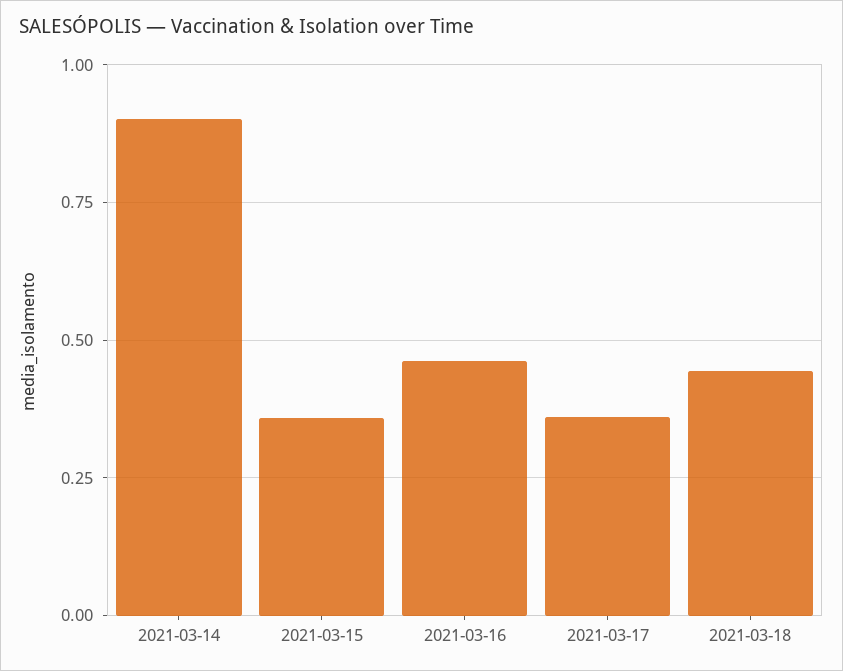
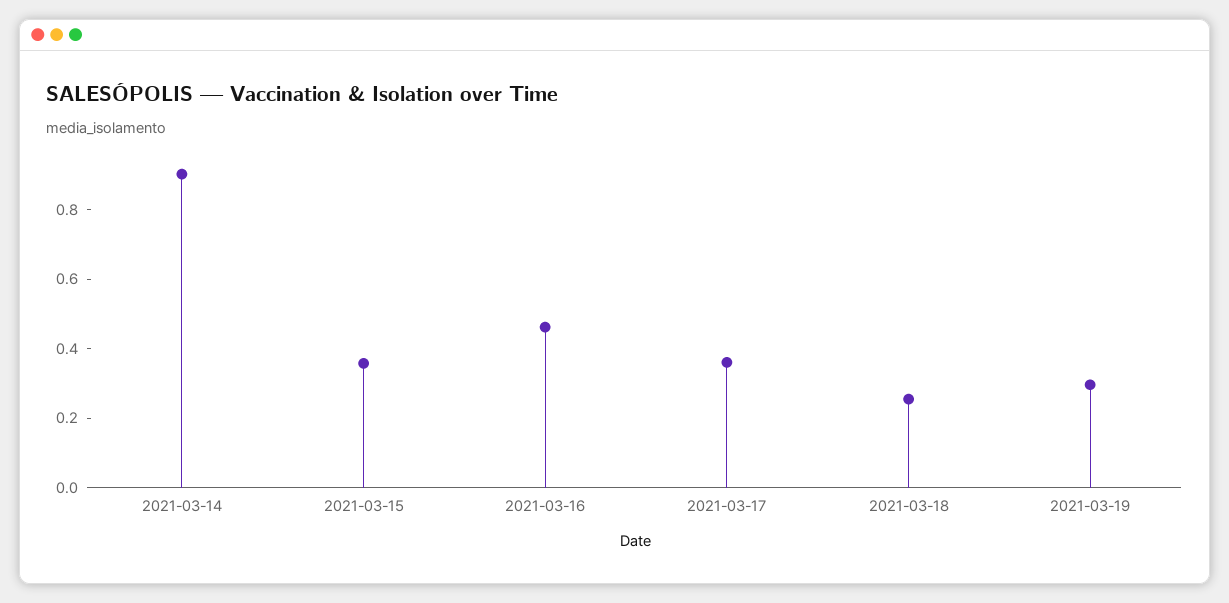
2021-03-18: 0.45 -> 0.25
2021-03-19: none -> 0.3

